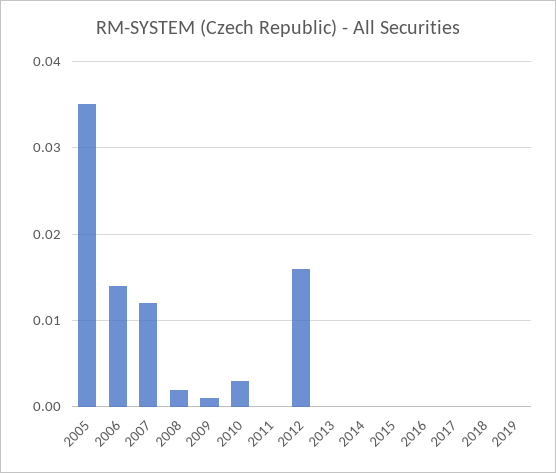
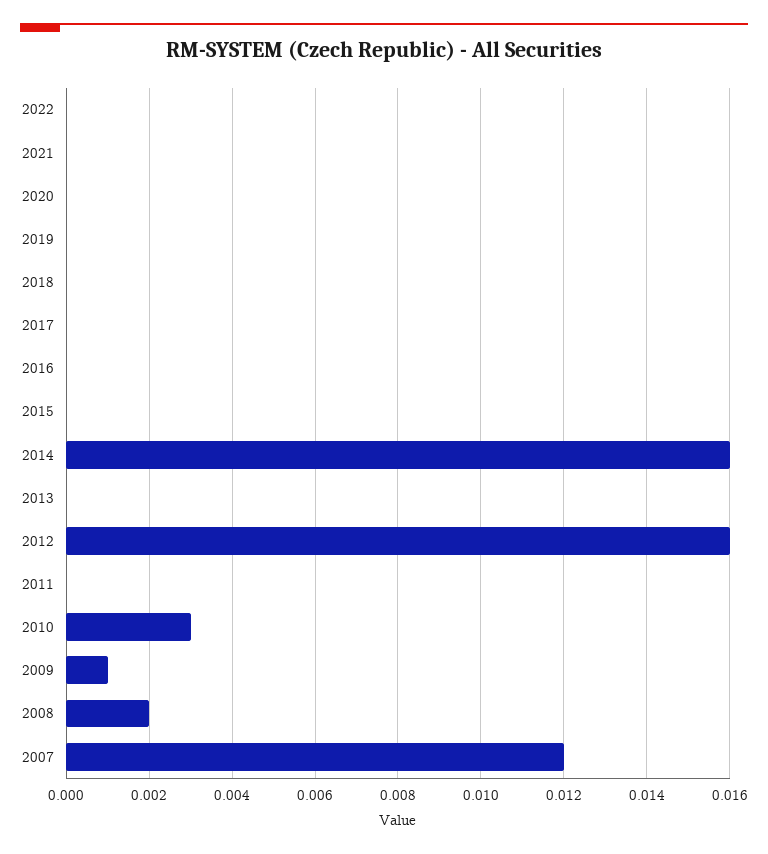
2005: 0.035 -> none
2006: 0.014 -> none
2014: 0 -> 0.016
2022: none -> 0
2021: none -> 0
2020: none -> 0

